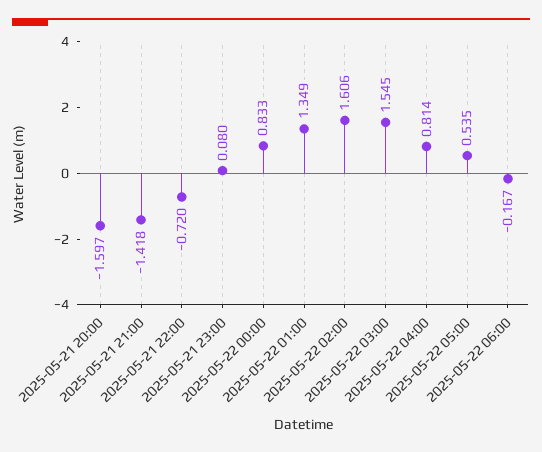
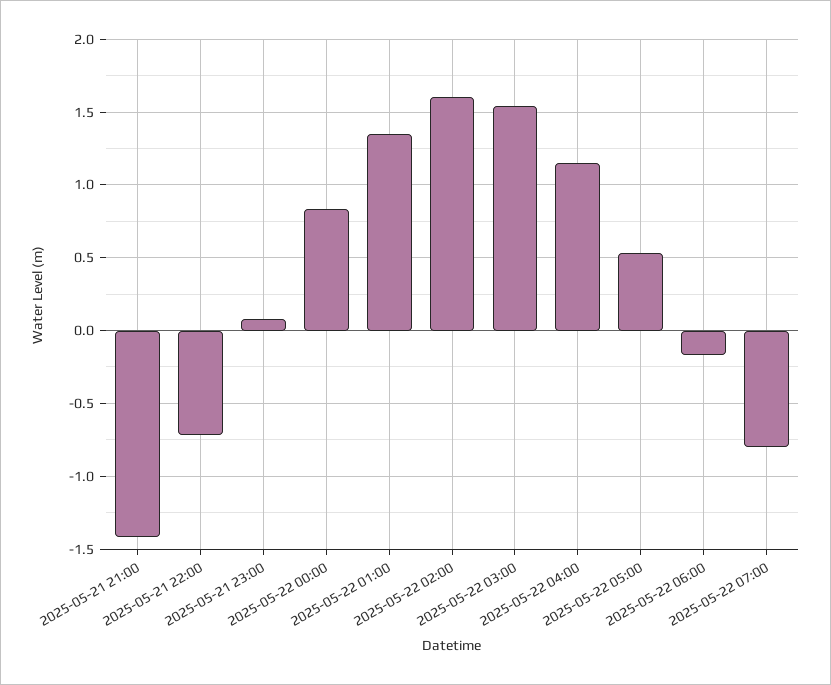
2025-05-21 20:00: -1.597 -> none
2025-05-22 04:00: 0.814 -> 1.15
2025-05-22 07:00: none -> -0.8

